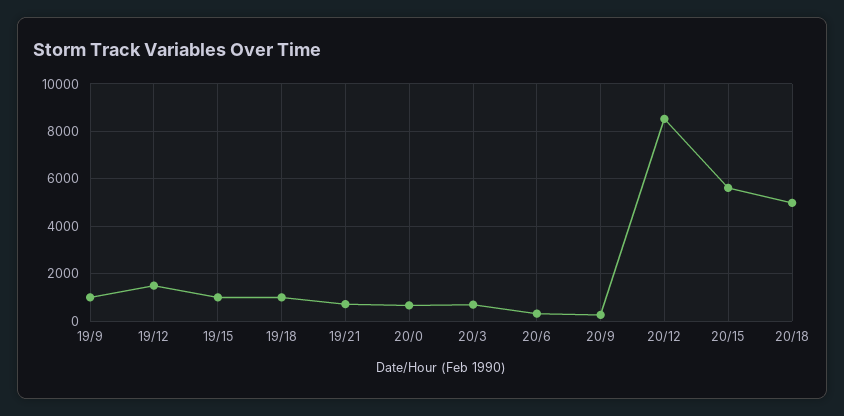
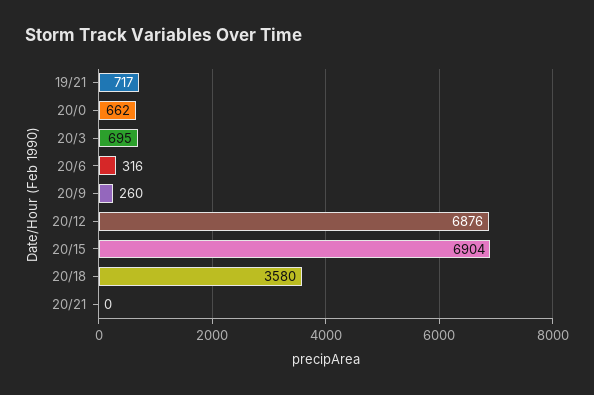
19/9: 1000 -> none
19/12: 1500 -> none
19/15: 1000 -> none
19/18: 1000 -> none
20/12: 8500 -> 6876
20/15: 5500 -> 6904
20/18: 5000 -> 3580
20/21: none -> 0

